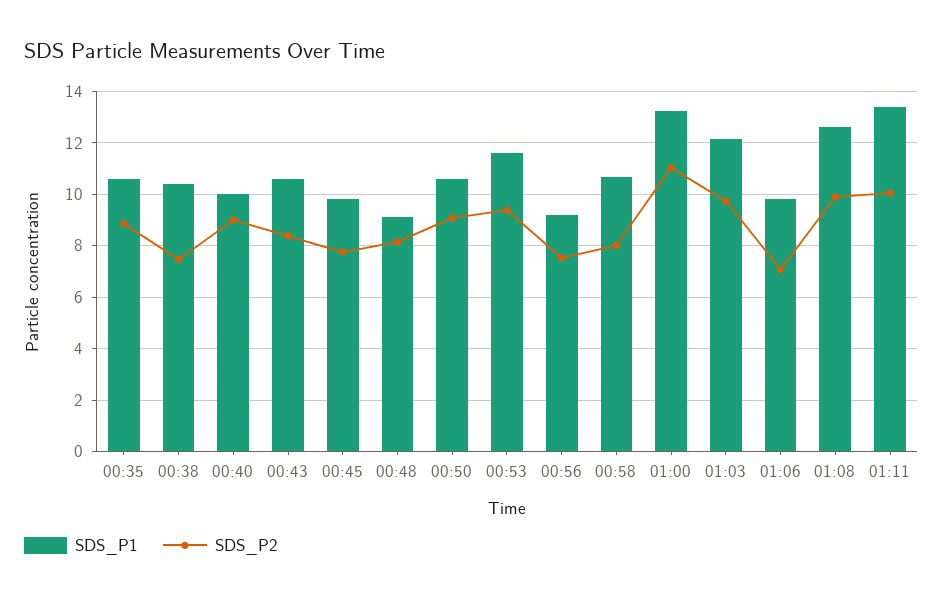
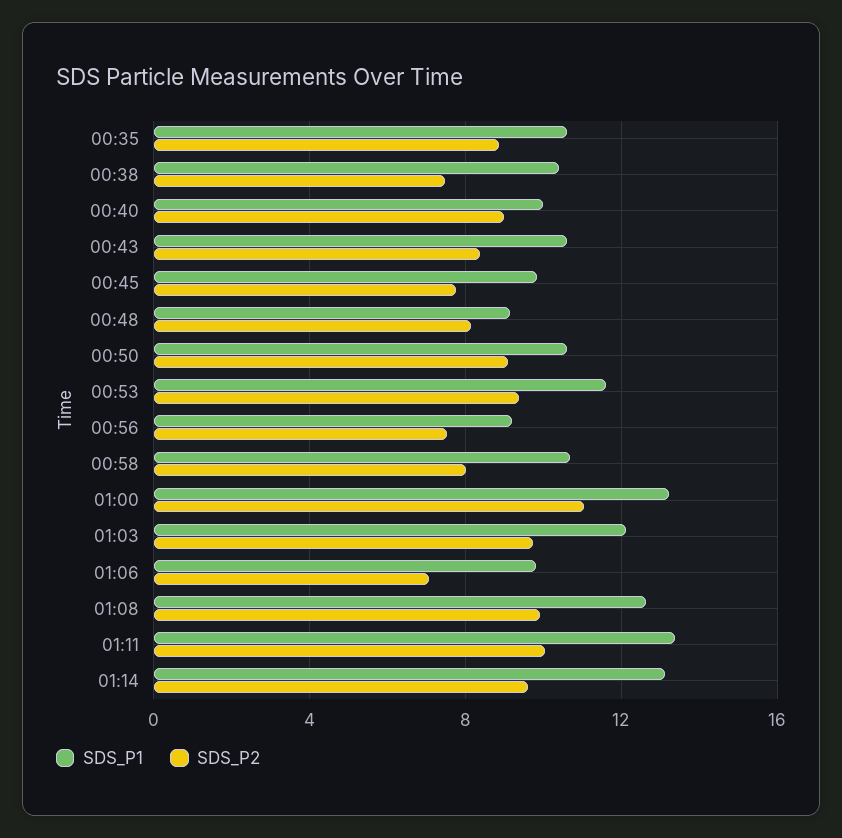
SDS_P1, 01:14: none -> 13
SDS_P2, 01:14: none -> 9.5

